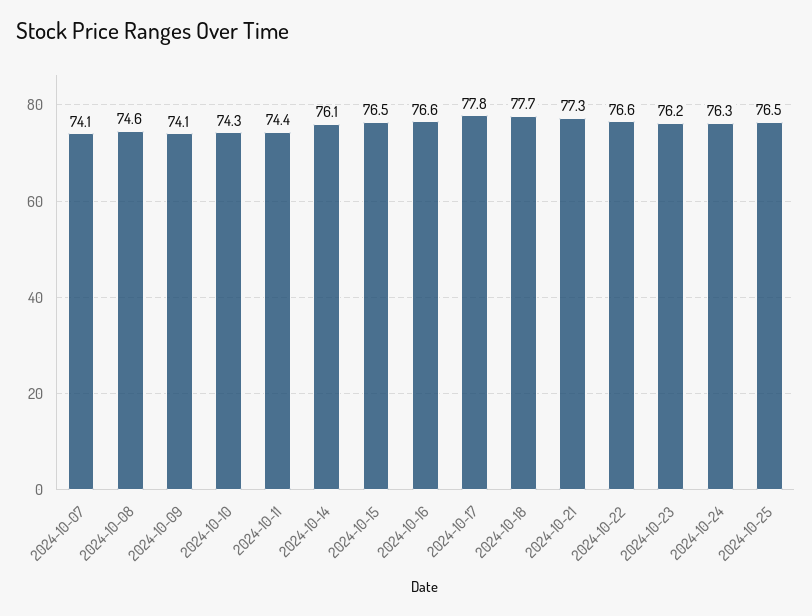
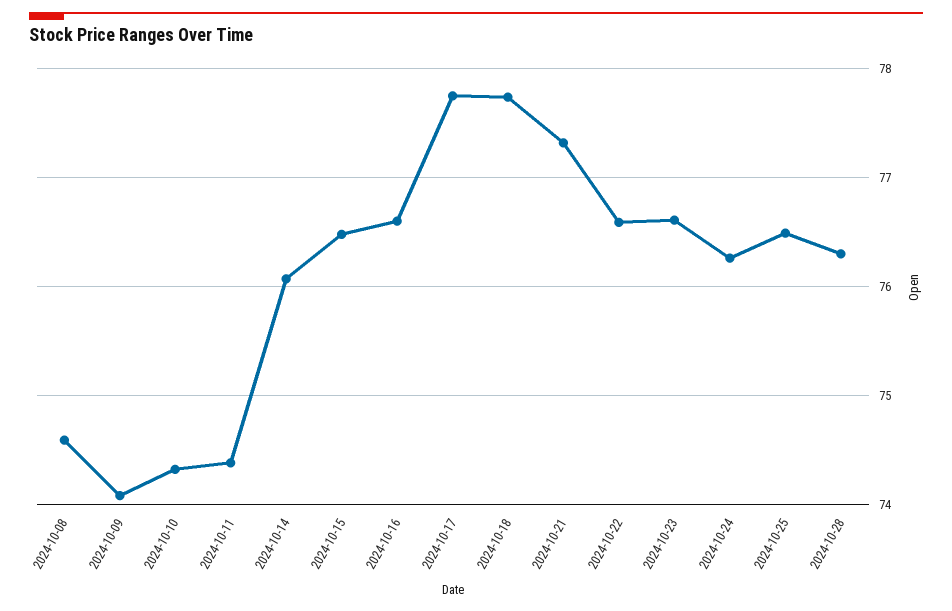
2024-10-07: 74.1 -> none
2024-10-23: 76.2 -> 76.6
2024-10-28: none -> 76.3

